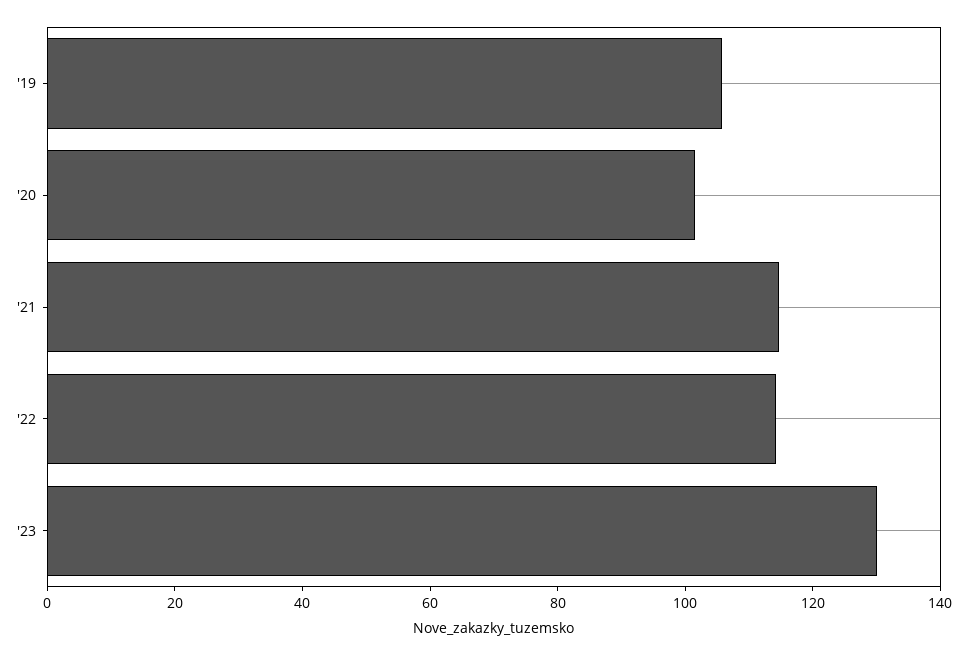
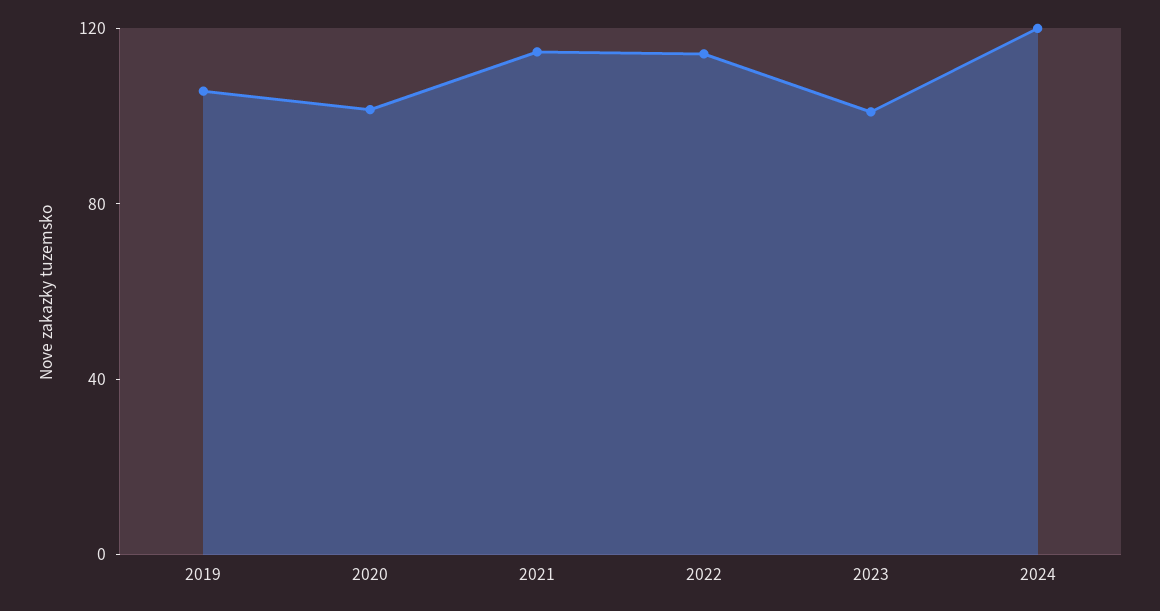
'23: 130 -> 100
2024: none -> 120

